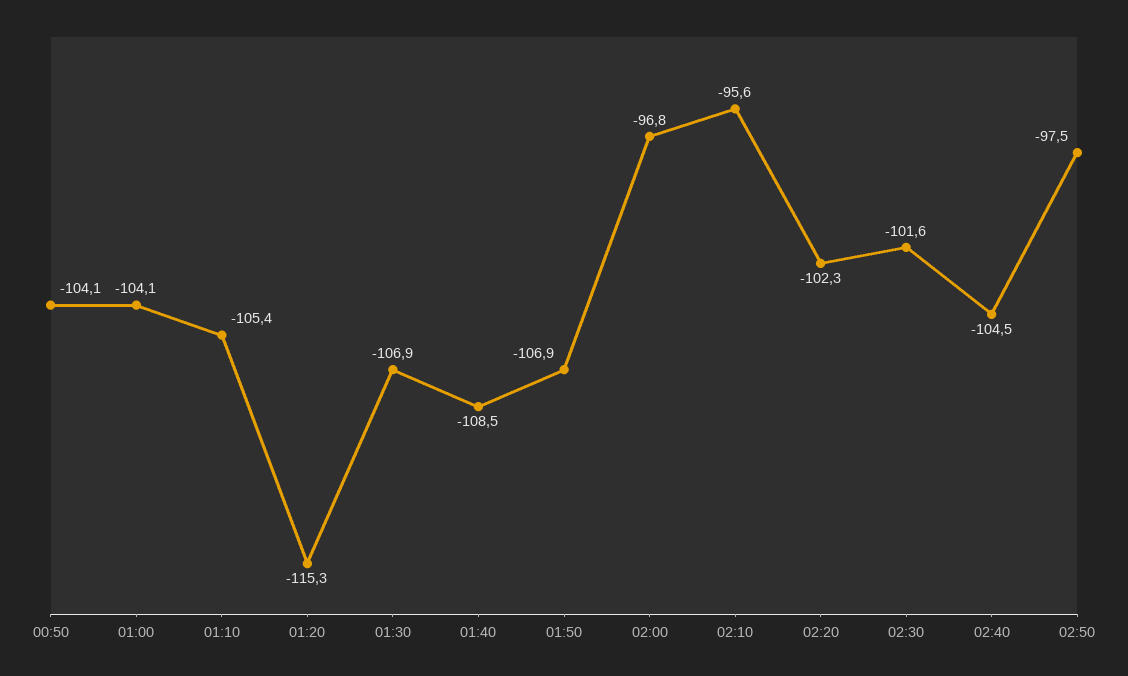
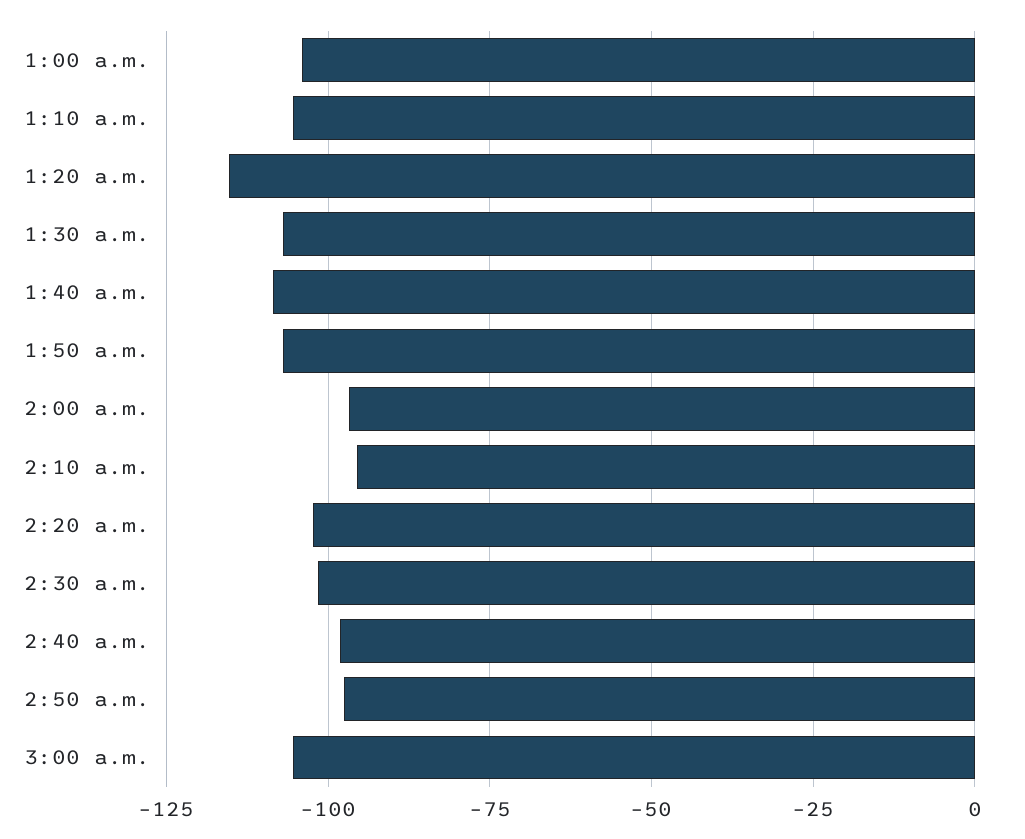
00:50: -104.1 -> none
02:40: -104.5 -> -97.5
3:00 a.m.: none -> -105

